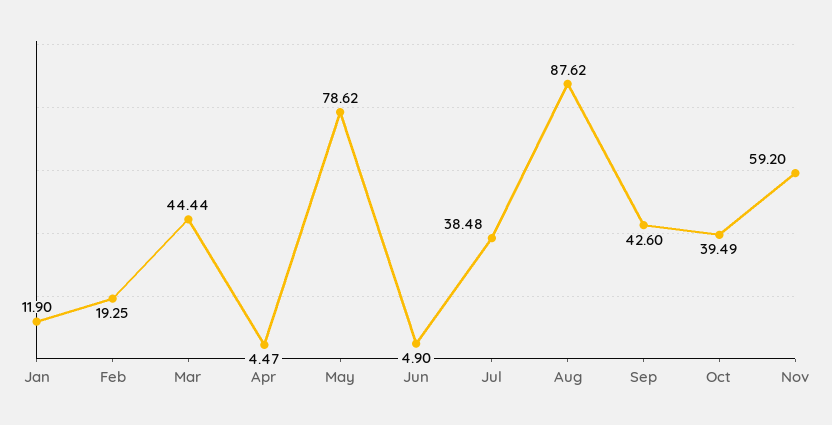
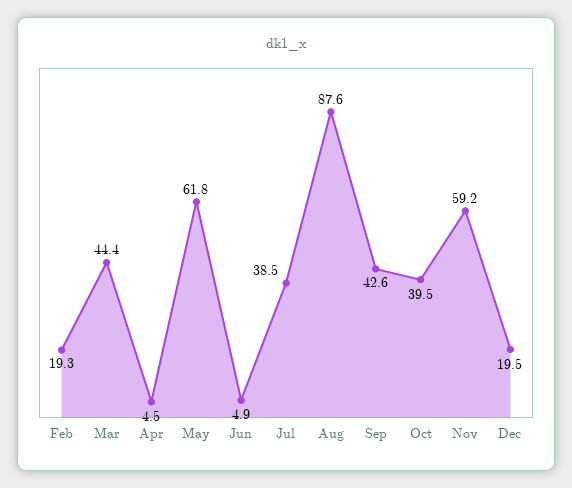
Jan: 11.9 -> none
May: 78.62 -> 61.8
Dec: none -> 19.5

